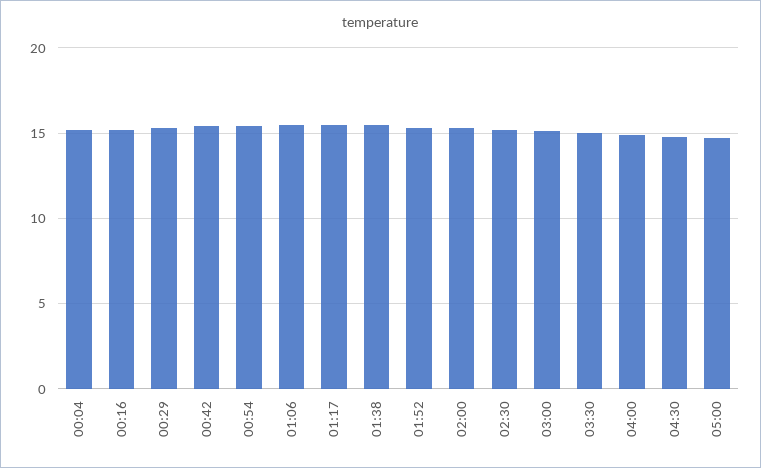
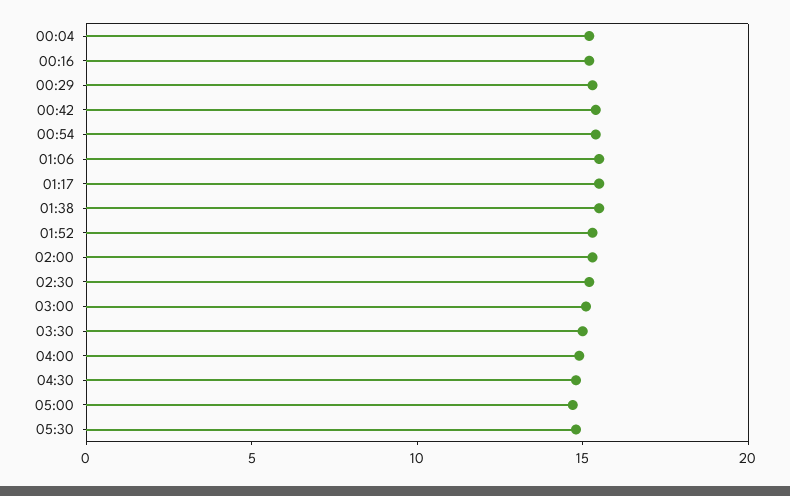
05:30: none -> 15

